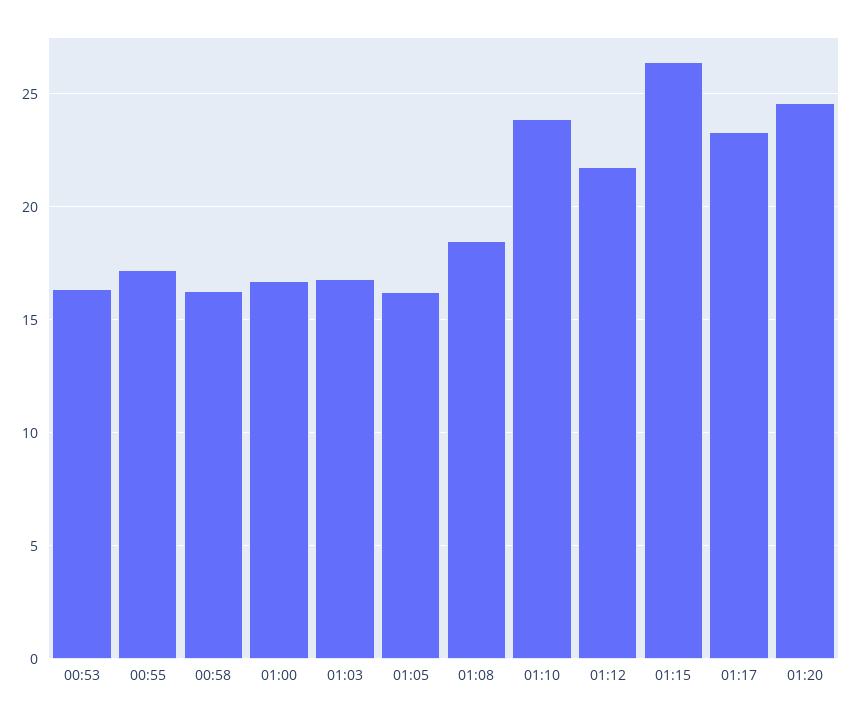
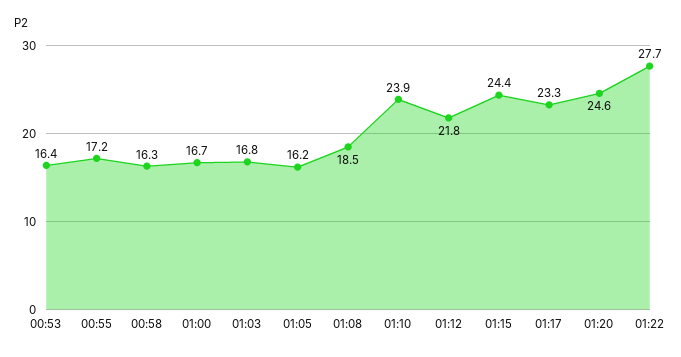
01:15: 26.5 -> 24.4
01:22: none -> 27.7

